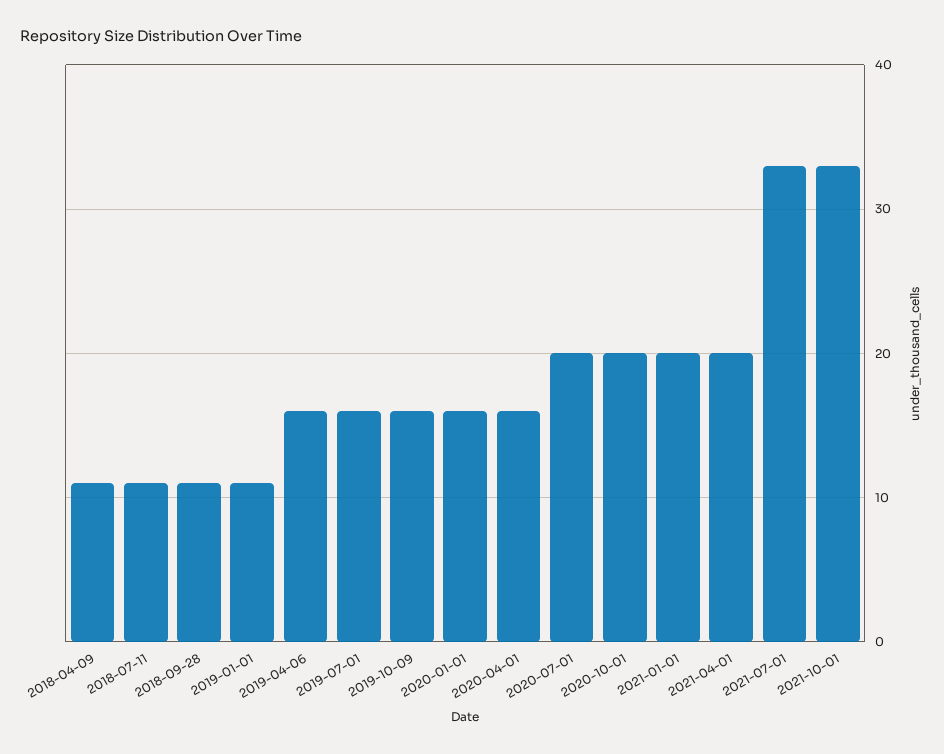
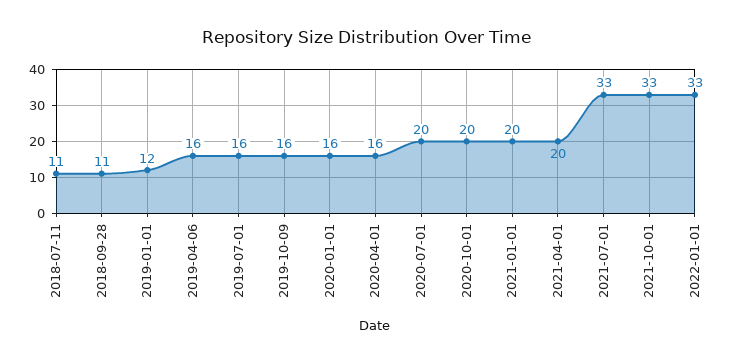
2018-04-09: 11 -> none
2019-01-01: 11 -> 12
2022-01-01: none -> 33

